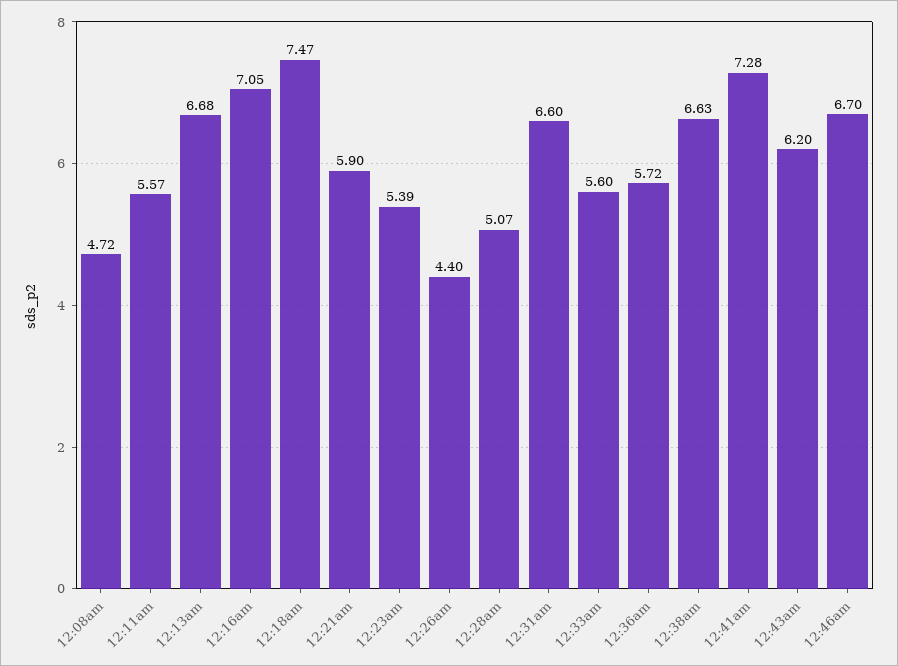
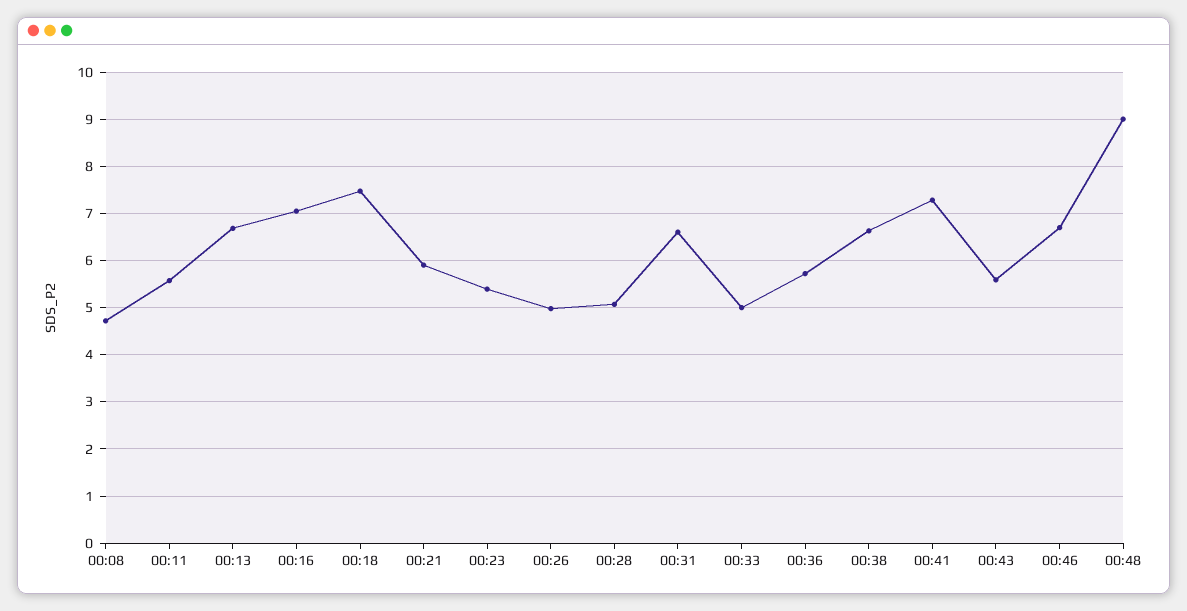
12:26am: 4.4 -> 5
12:33am: 5.6 -> 5
12:43am: 6.2 -> 5.6
00:48: none -> 9

